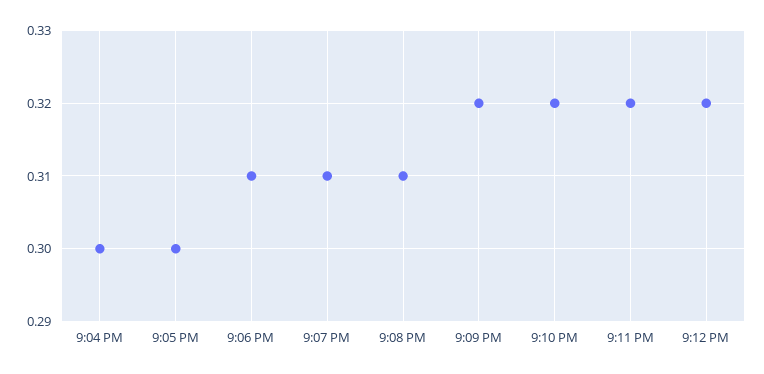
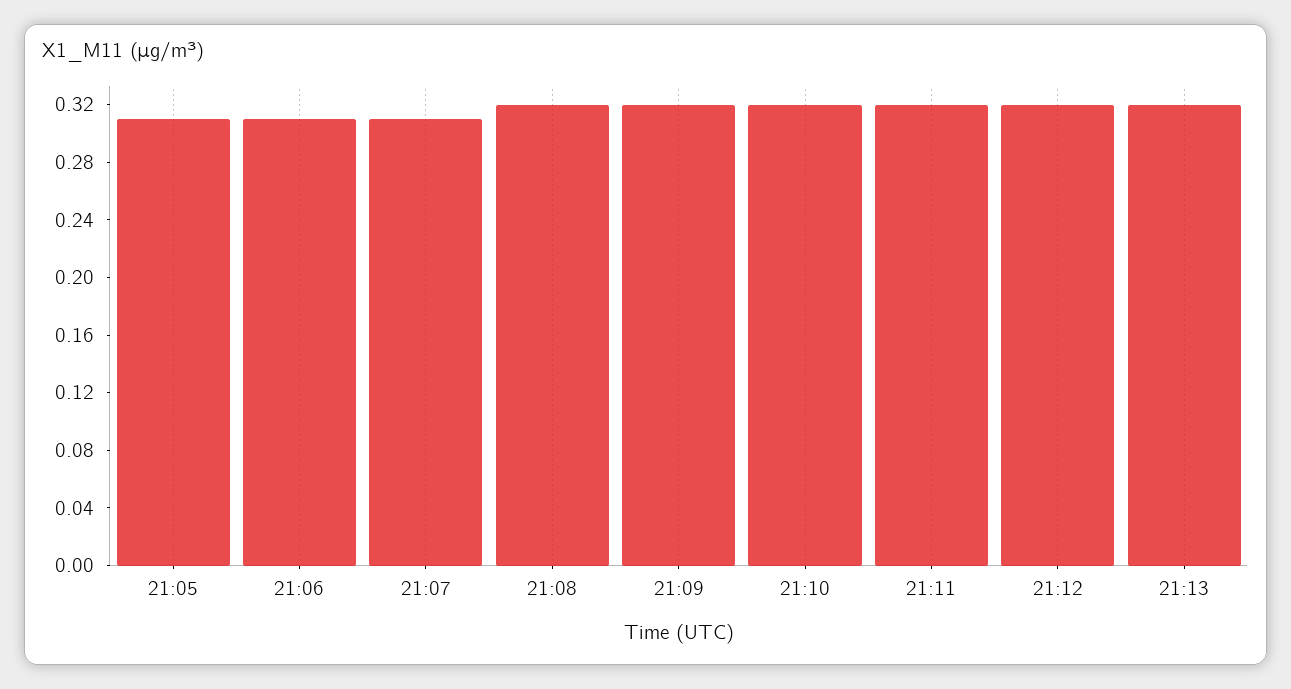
9:04 PM: 0.3 -> none
9:05 PM: 0.3 -> 0.31
9:08 PM: 0.31 -> 0.32
21:13: none -> 0.32

